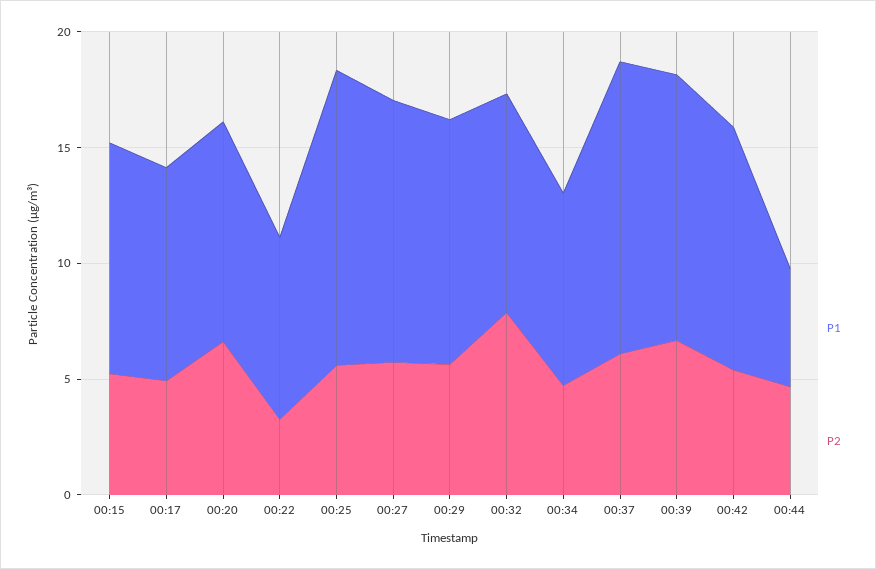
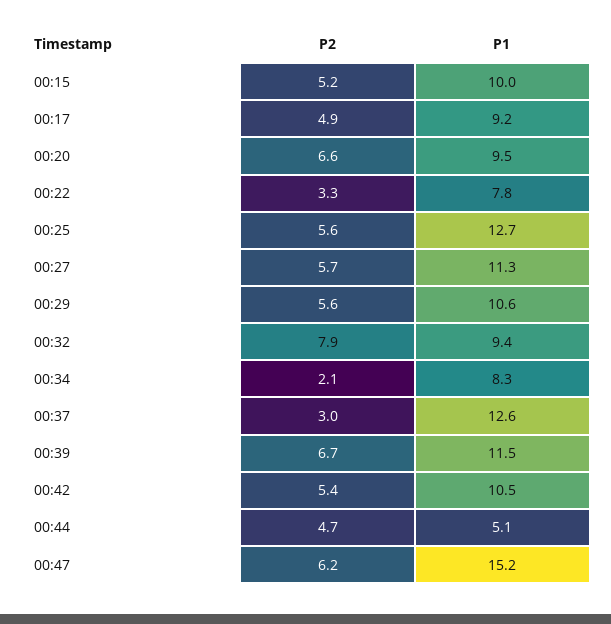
P2, 00:34: 5 -> 2.1
P2, 00:37: 6 -> 3
P2, 00:47: none -> 6.2
P1, 00:47: none -> 15.2

